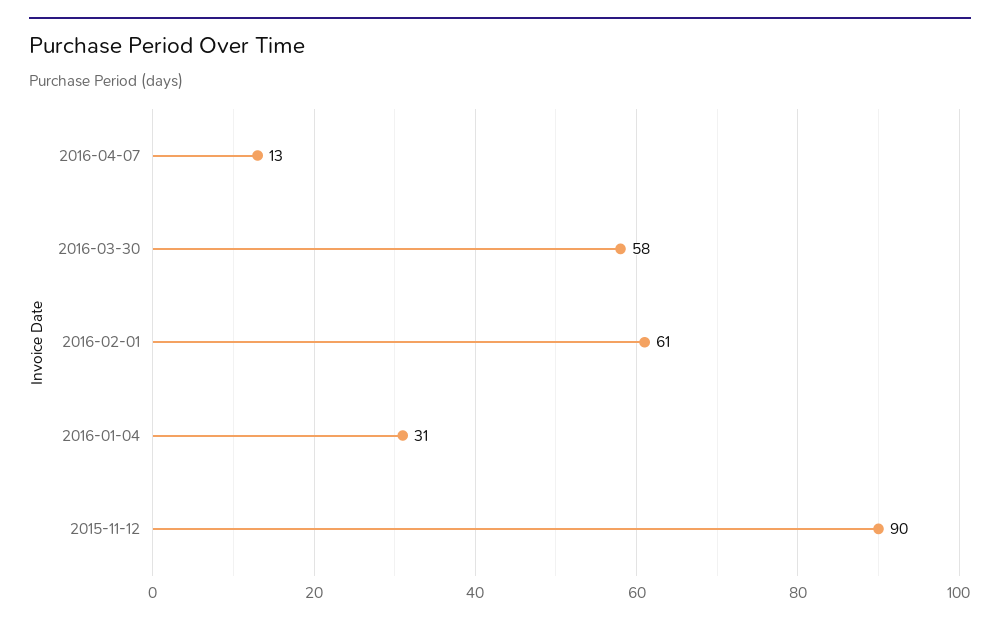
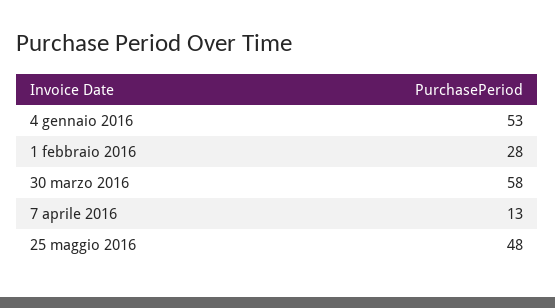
2016-02-01: 61 -> 28
2016-01-04: 31 -> 53
2015-11-12: 90 -> none
25 maggio 2016: none -> 48

